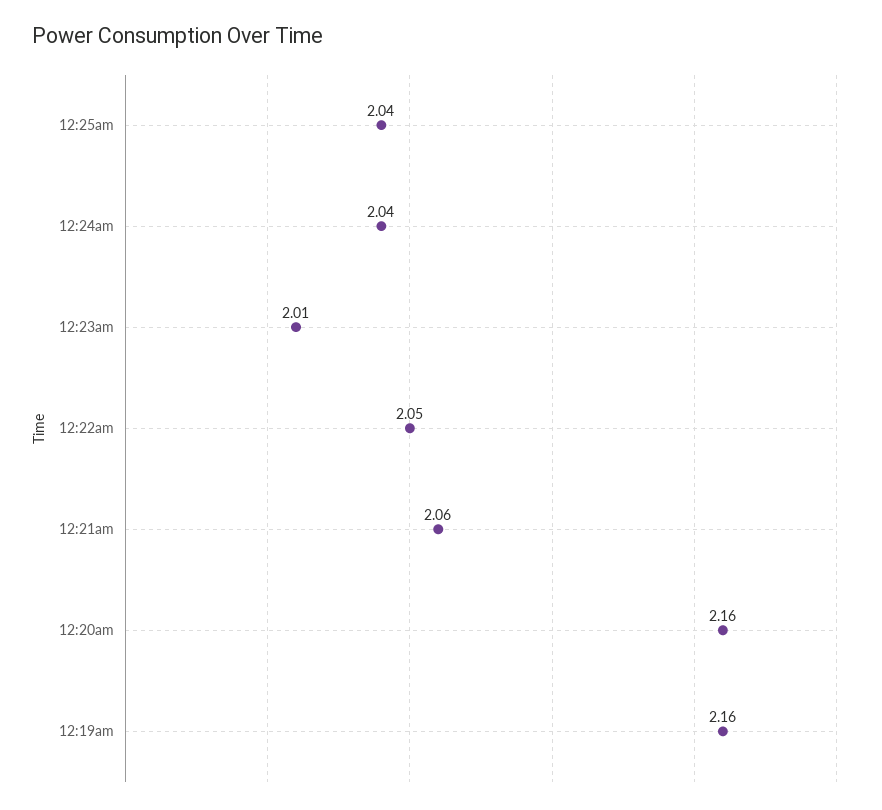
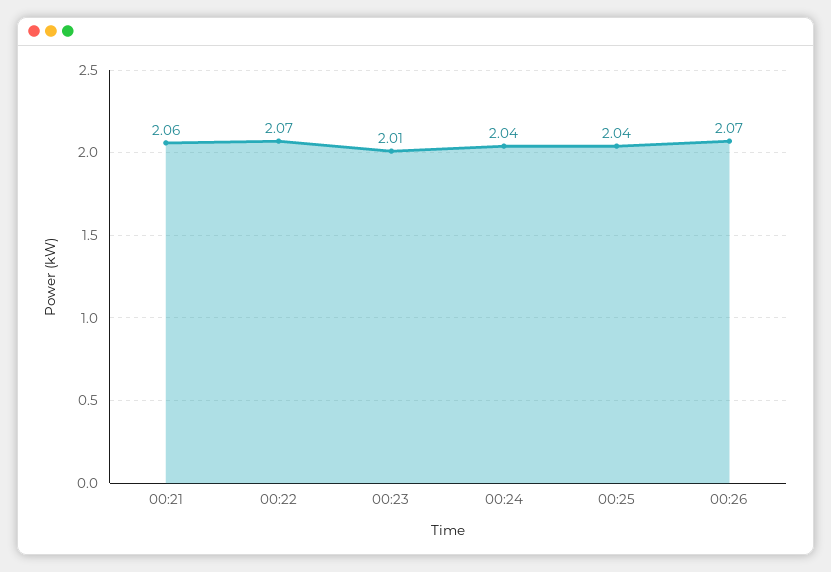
12:22am: 2.05 -> 2.07
12:20am: 2.16 -> none
12:19am: 2.16 -> none
00:26: none -> 2.07

